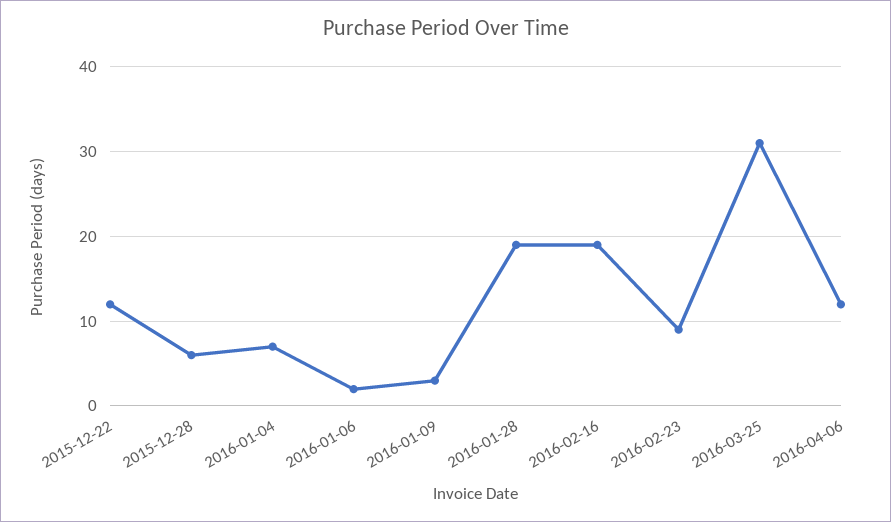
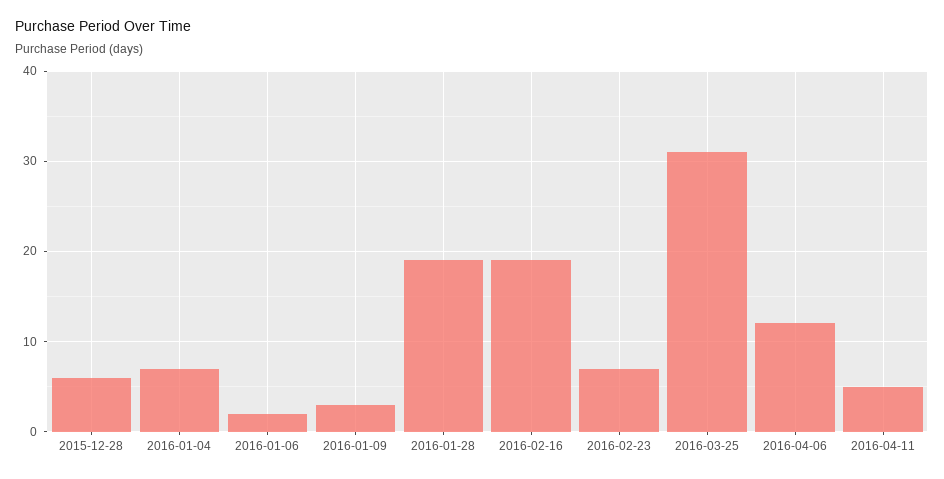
2015-12-22: 12 -> none
2016-02-23: 9 -> 7
2016-04-11: none -> 5

